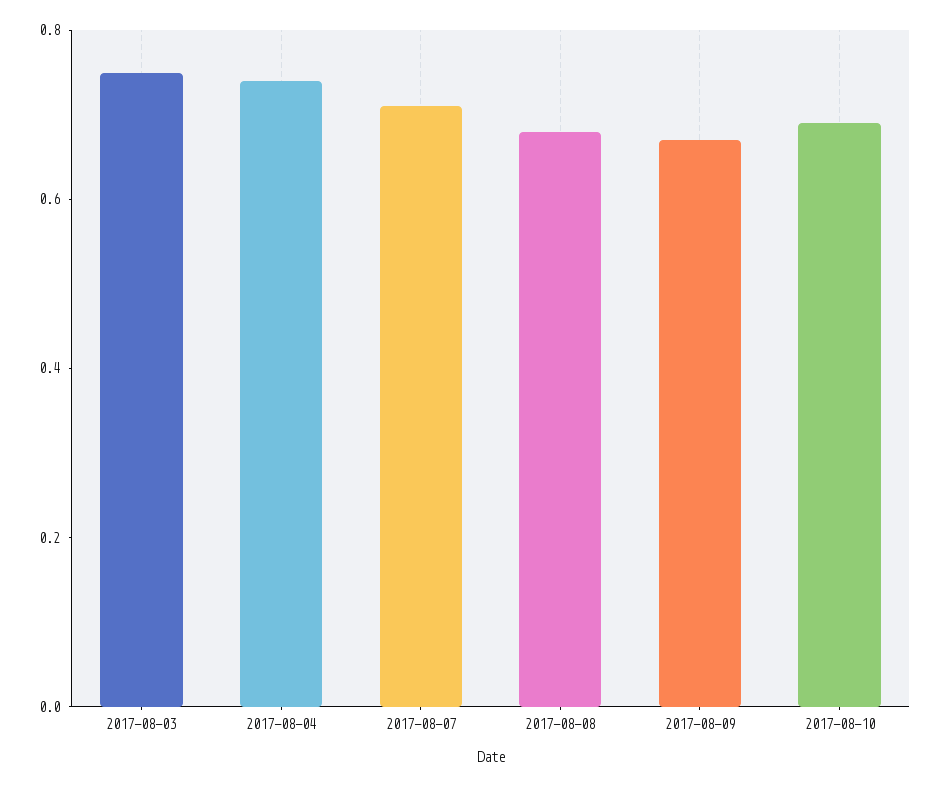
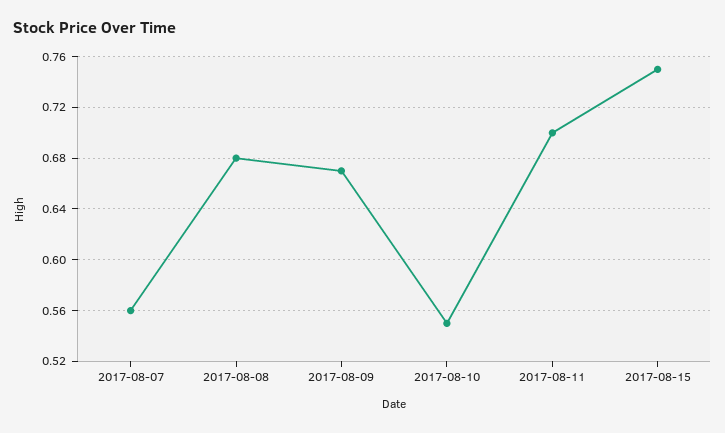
2017-08-03: 0.75 -> none
2017-08-04: 0.75 -> none
2017-08-07: 0.7 -> 0.56
2017-08-10: 0.7 -> 0.55
2017-08-11: none -> 0.7
2017-08-15: none -> 0.75

